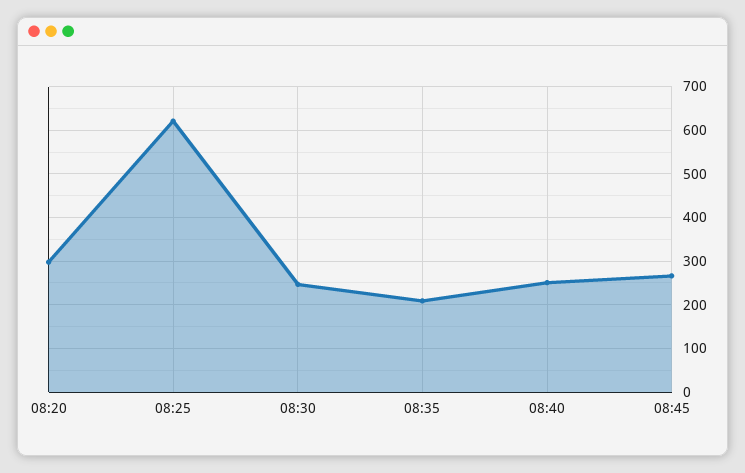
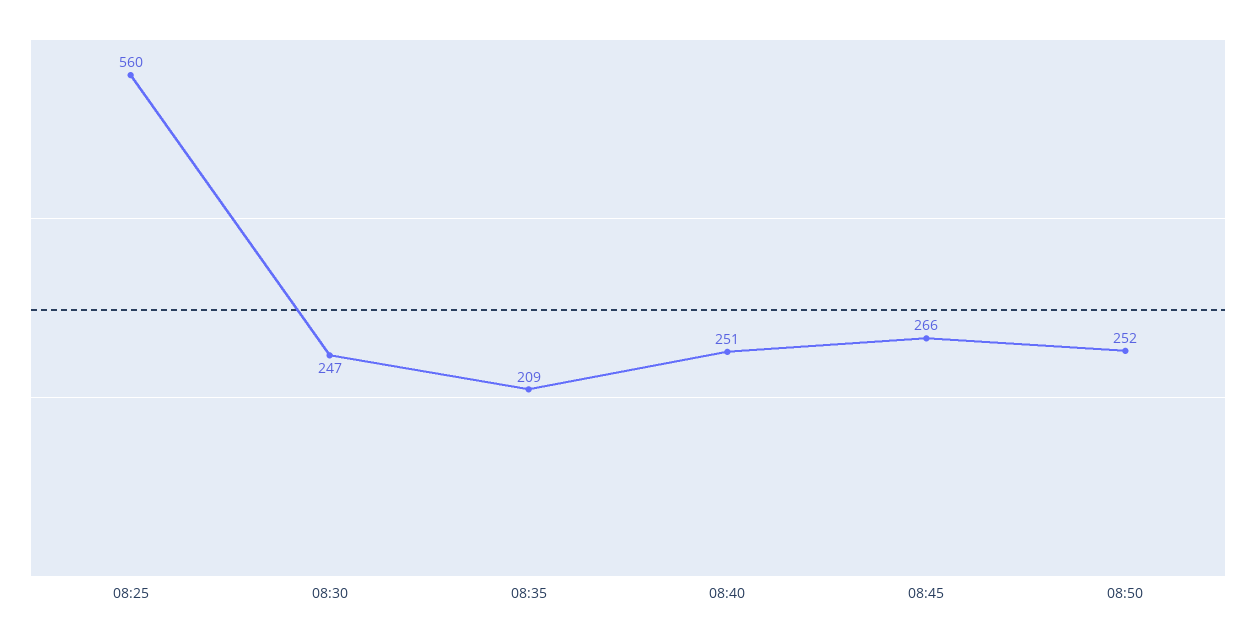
08:20: 300 -> none
08:25: 620 -> 560
08:50: none -> 252

